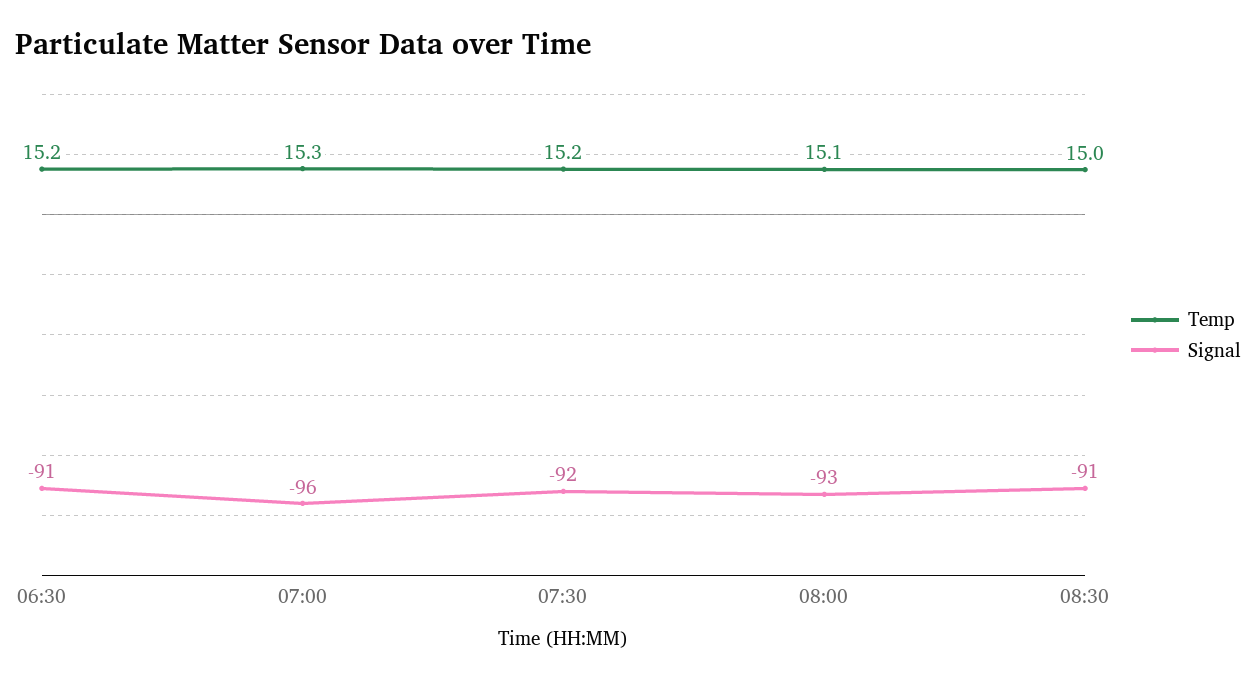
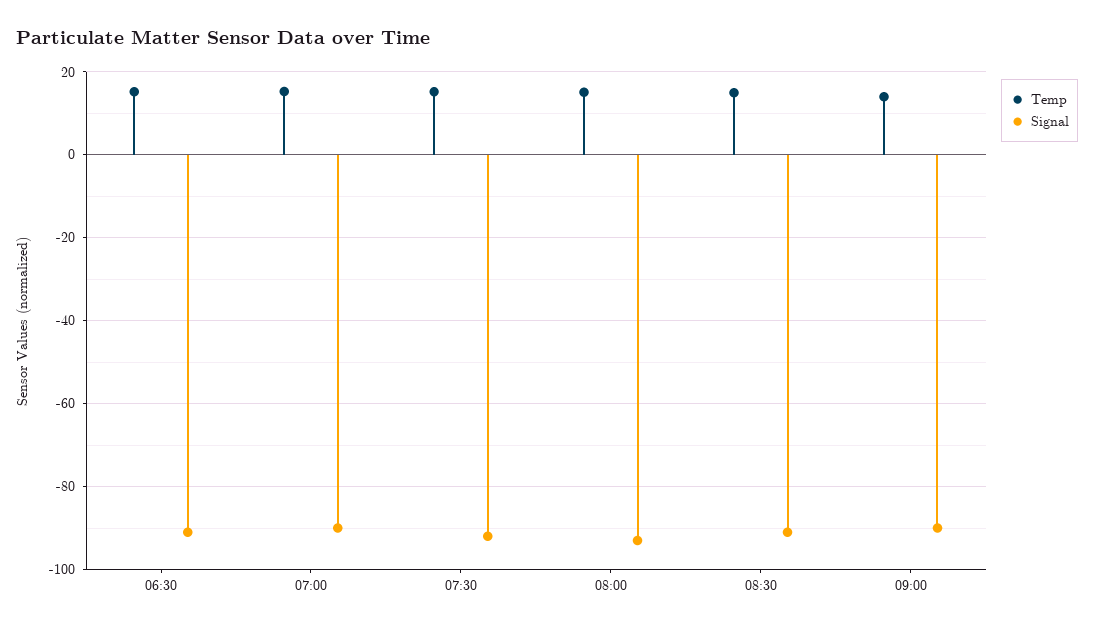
Signal, 07:00: -96 -> -90
Temp, 09:00: none -> 14
Signal, 09:00: none -> -90

